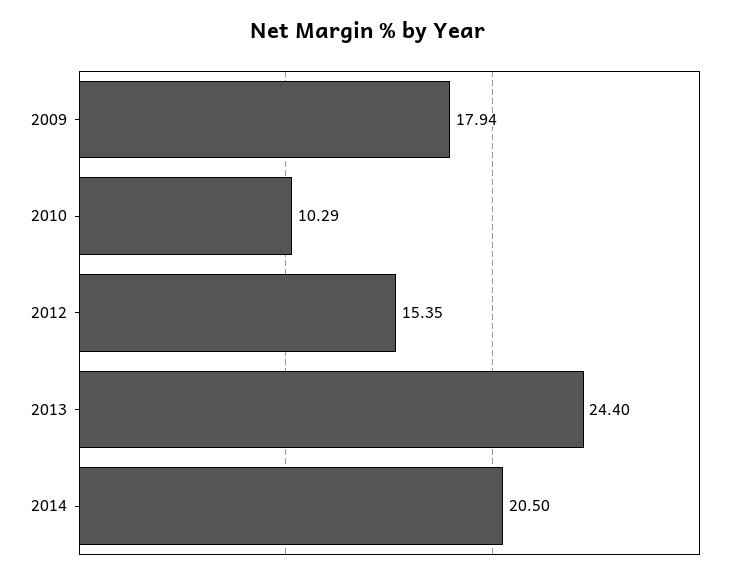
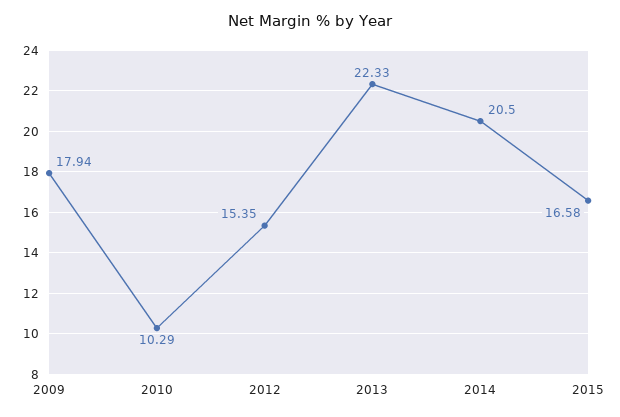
2013: 24.4 -> 22.33
2015: none -> 16.58

